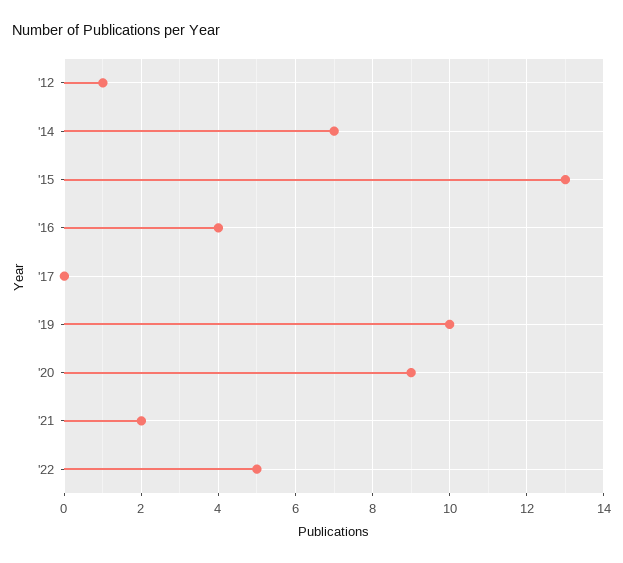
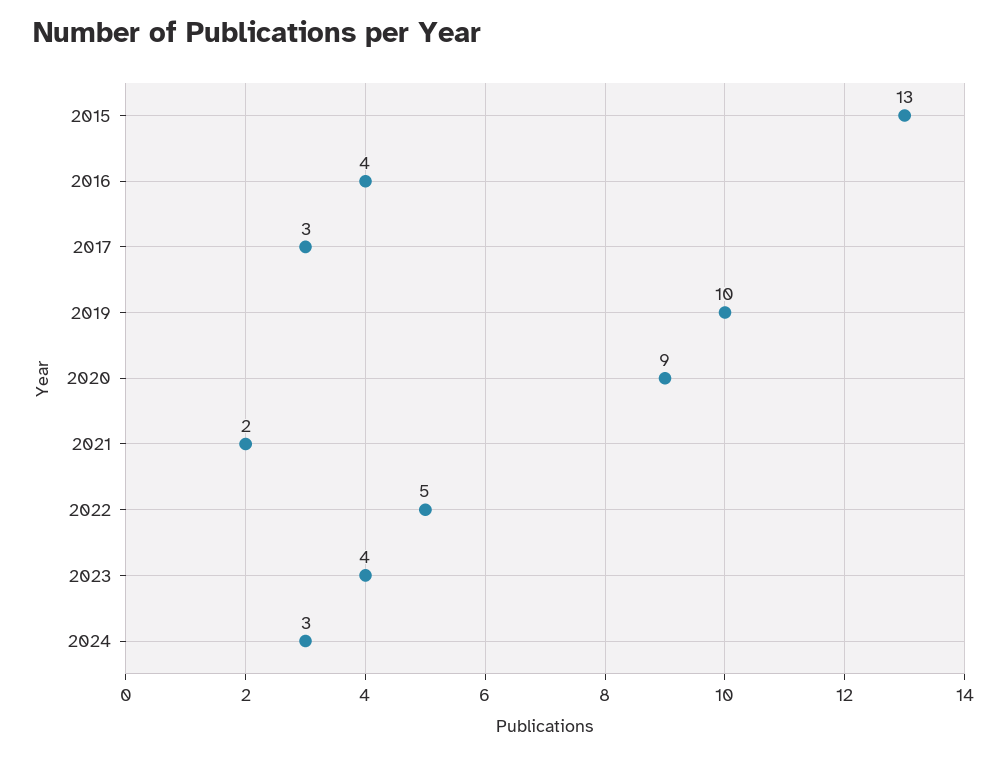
'12: 1 -> none
'14: 7 -> none
'17: 0 -> 3
2023: none -> 4
2024: none -> 3

